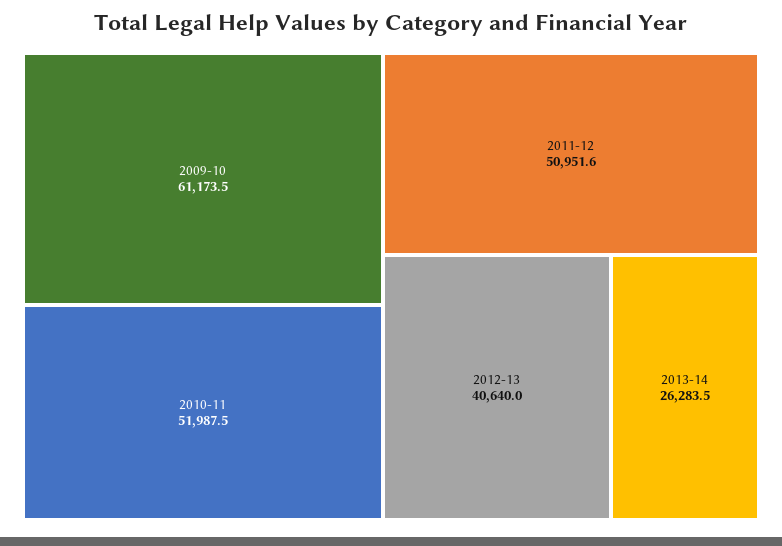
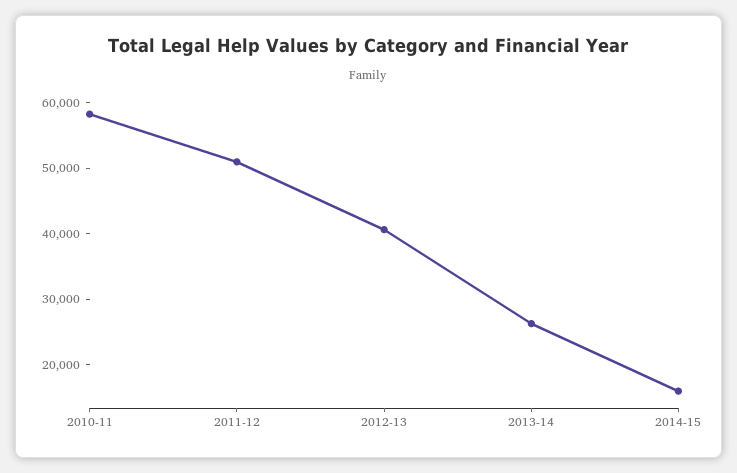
2009-10: 61173.5 -> none
2010-11: 51987.5 -> 58000
2014-15: none -> 16000

